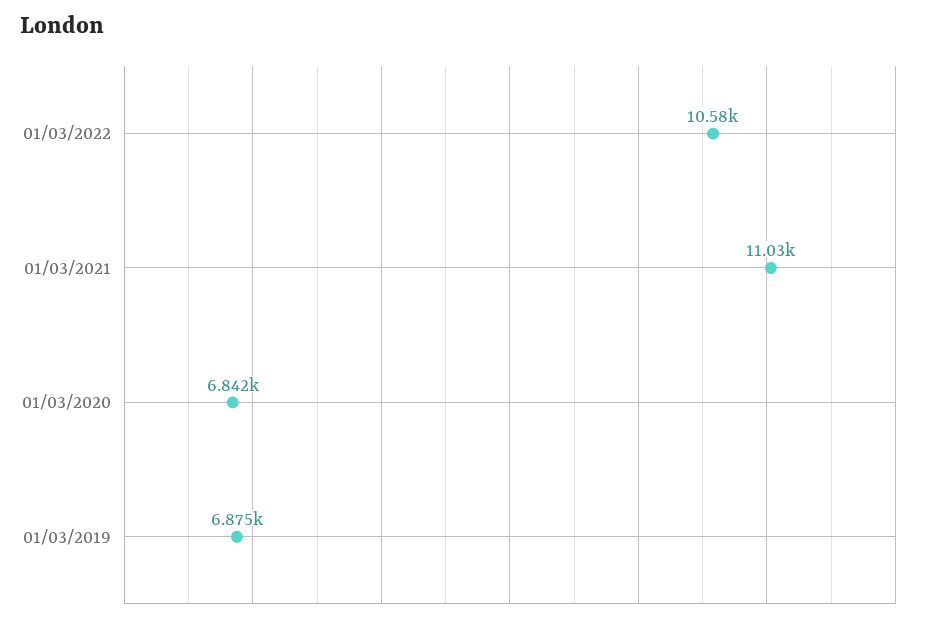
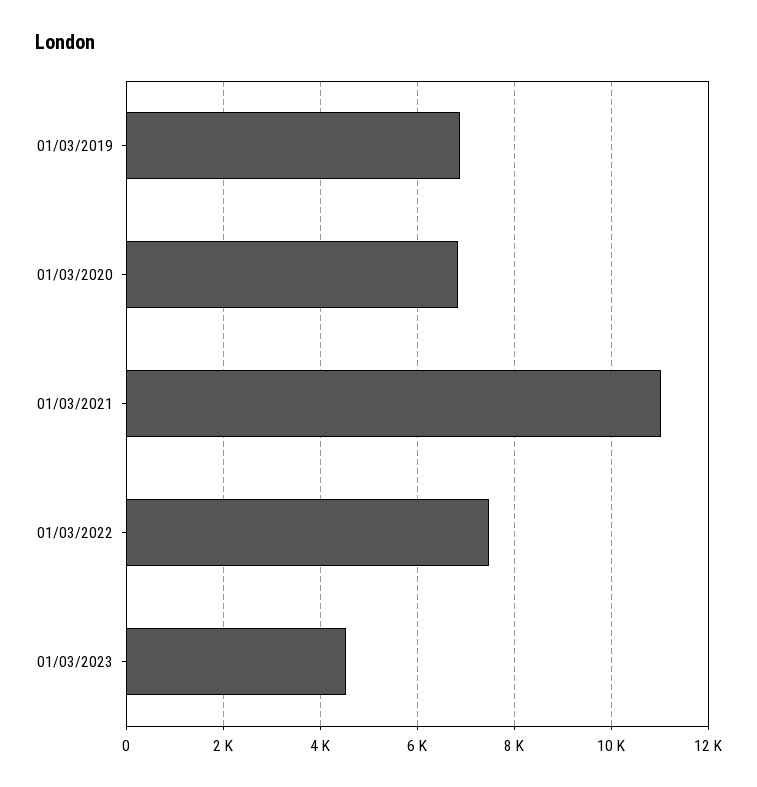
01/03/2022: 10580 -> 7400
01/03/2023: none -> 4600

